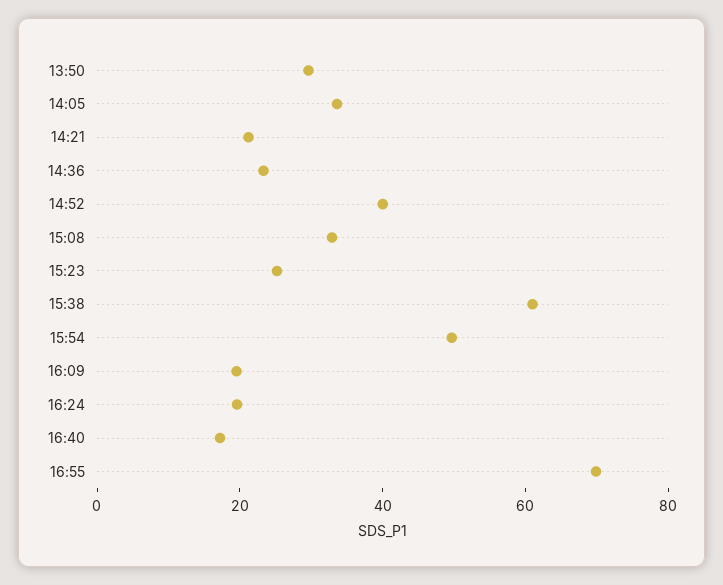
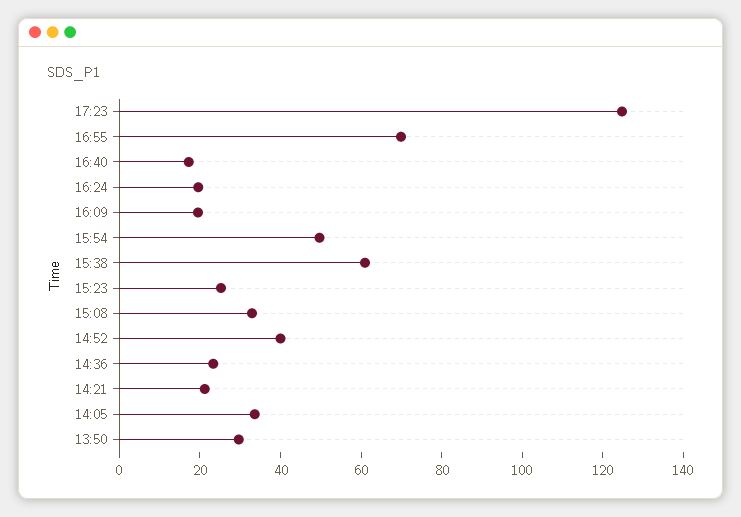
17:23: none -> 125

